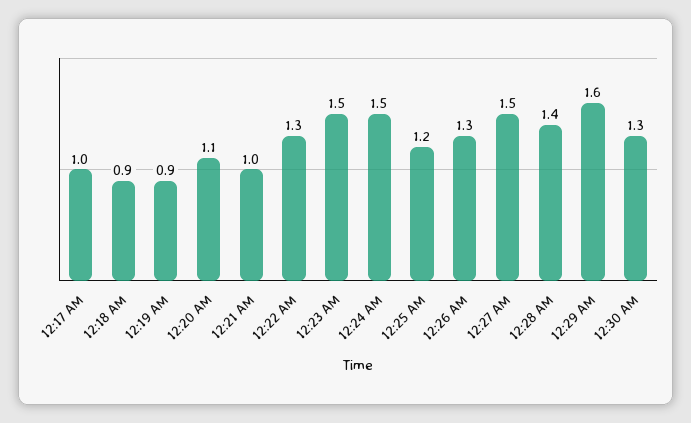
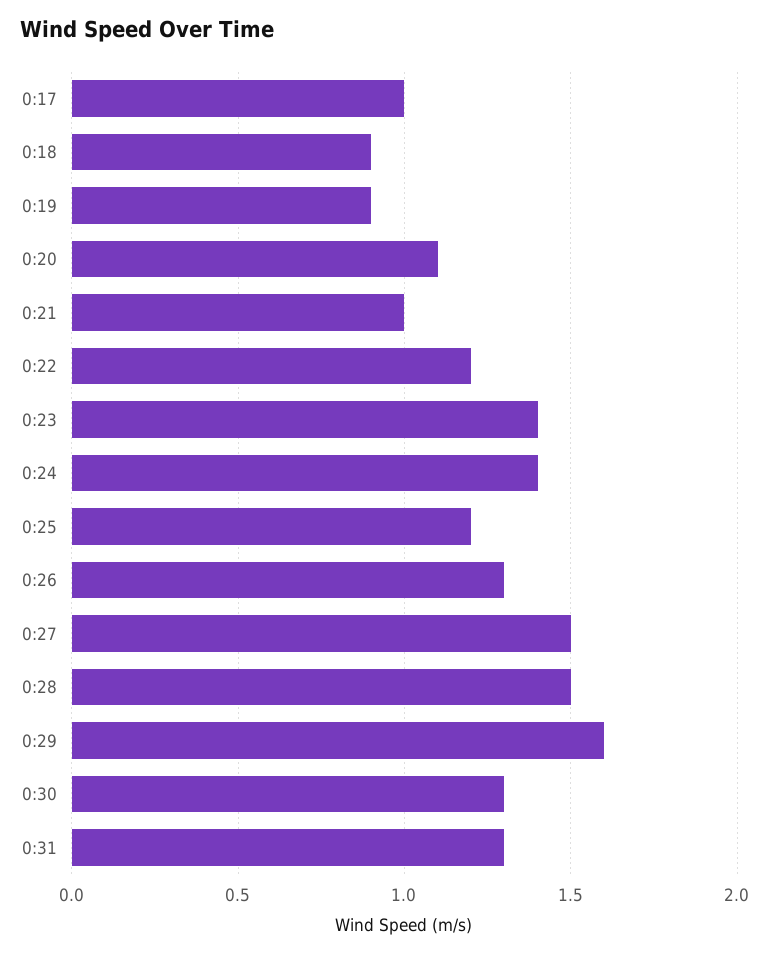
12:22 AM: 1.3 -> 1.2
12:23 AM: 1.5 -> 1.4
12:24 AM: 1.5 -> 1.4
12:28 AM: 1.4 -> 1.5
0:31: none -> 1.3

